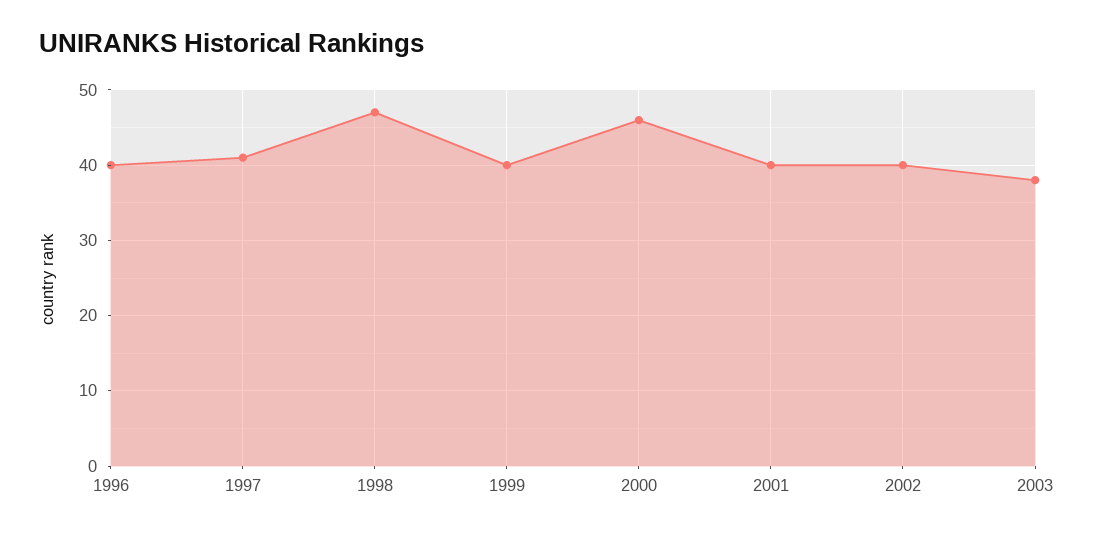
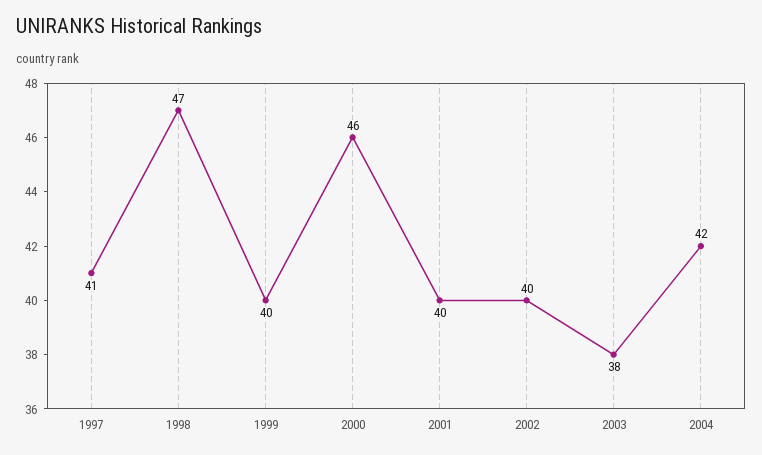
1996: 40 -> none
2004: none -> 42

